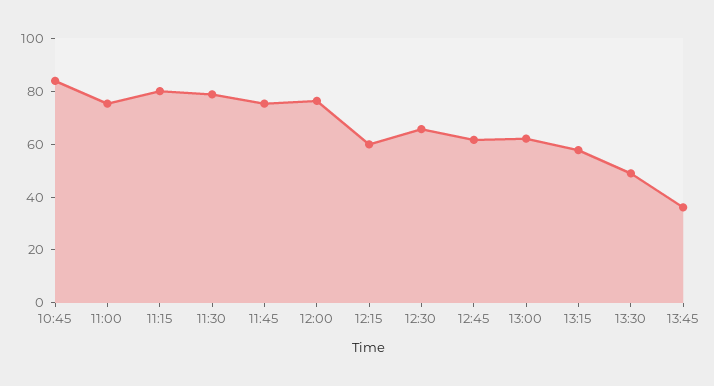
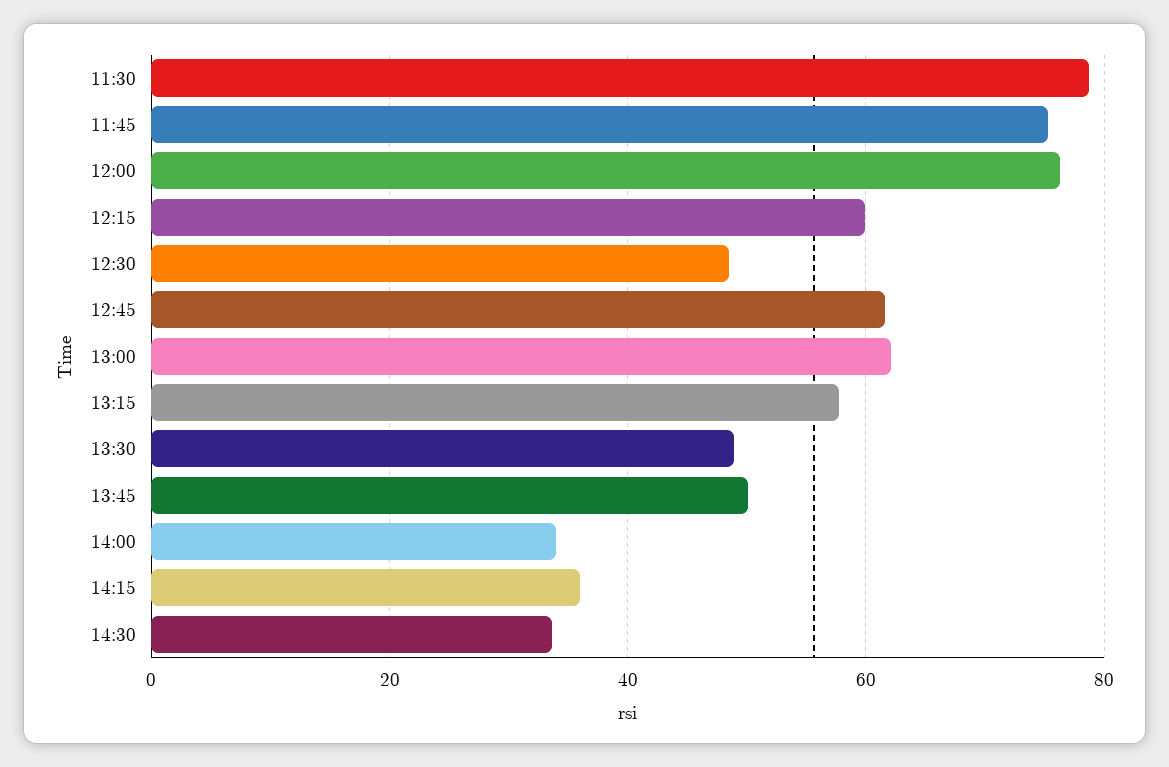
10:45: 85 -> none
11:00: 75 -> none
11:15: 80 -> none
12:30: 65 -> 48
13:45: 35 -> 50
14:00: none -> 34
14:15: none -> 36
14:30: none -> 34

